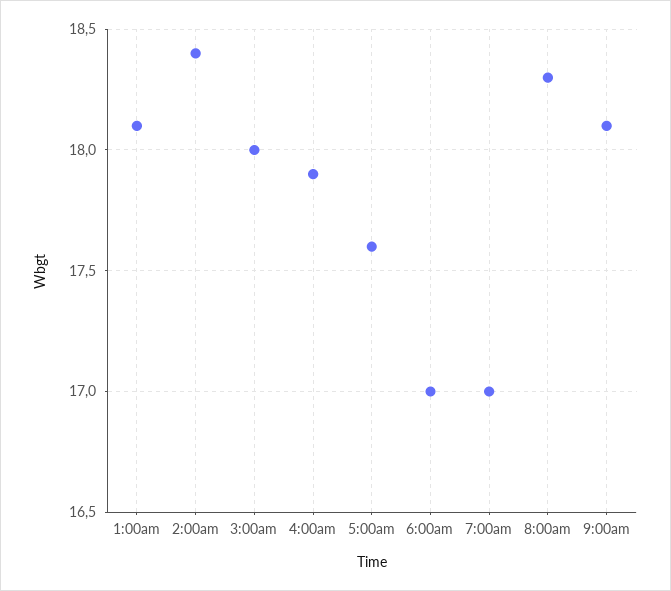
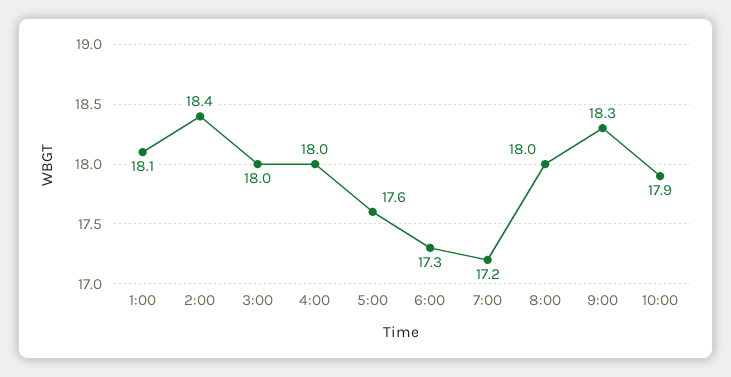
4:00am: 17.9 -> 18
6:00am: 17 -> 17.3
7:00am: 17 -> 17.2
8:00am: 18.3 -> 18
9:00am: 18.1 -> 18.3
10:00: none -> 17.9

